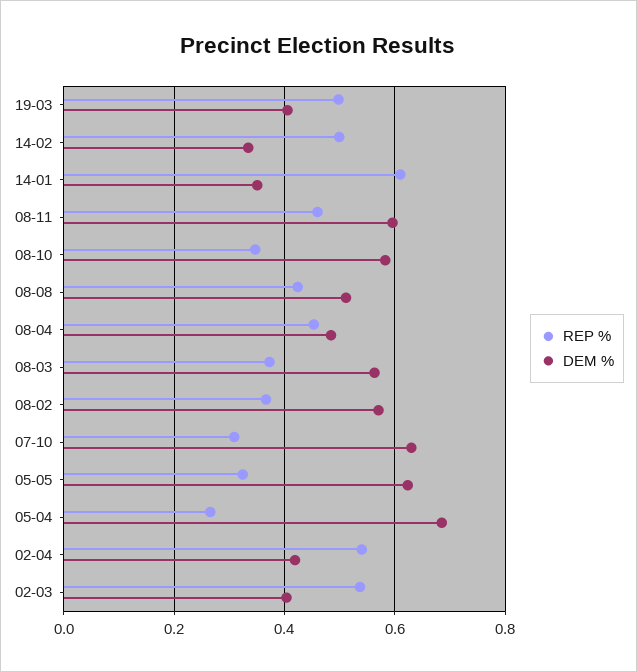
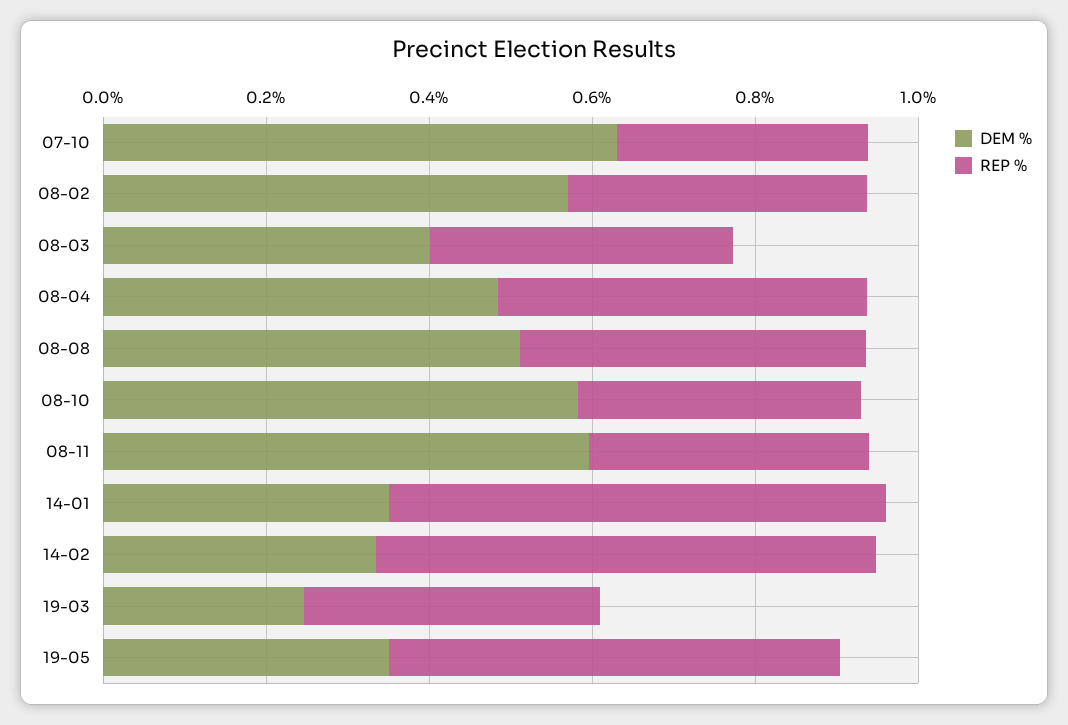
REP %, 19-03: 0.5 -> 0.35
DEM %, 19-03: 0.4 -> 0.25
REP %, 14-02: 0.5 -> 0.6
REP %, 08-11: 0.46 -> 0.35
DEM %, 08-03: 0.56 -> 0.4
REP %, 05-05: 0.32 -> none
DEM %, 05-05: 0.62 -> none
REP %, 05-04: 0.26 -> none
DEM %, 05-04: 0.68 -> none
REP %, 02-04: 0.54 -> none
DEM %, 02-04: 0.42 -> none
REP %, 02-03: 0.54 -> none
DEM %, 02-03: 0.4 -> none
DEM %, 19-05: none -> 0.35
REP %, 19-05: none -> 0.55

